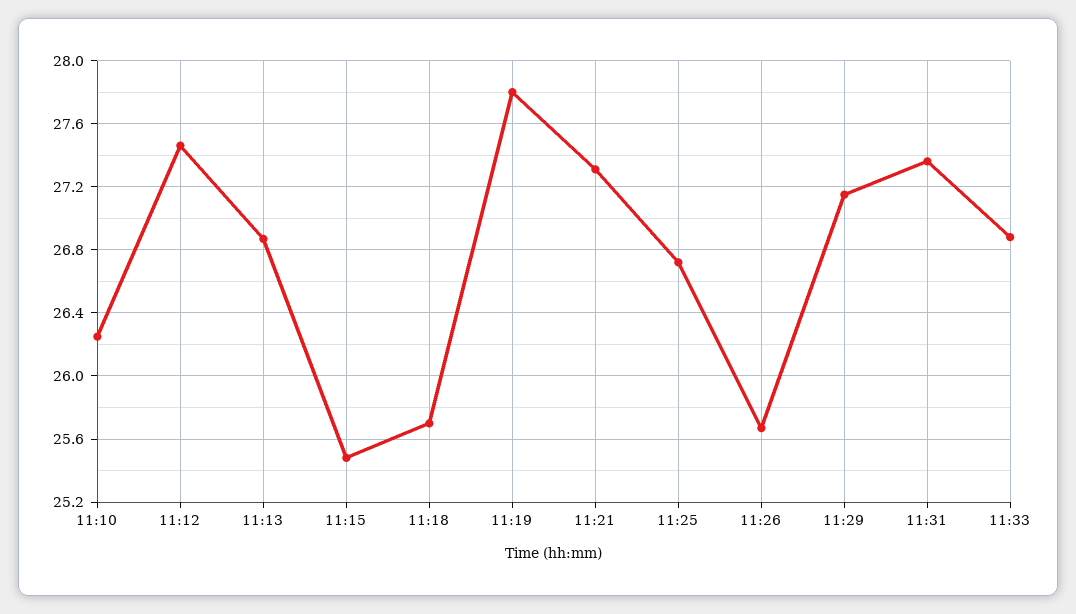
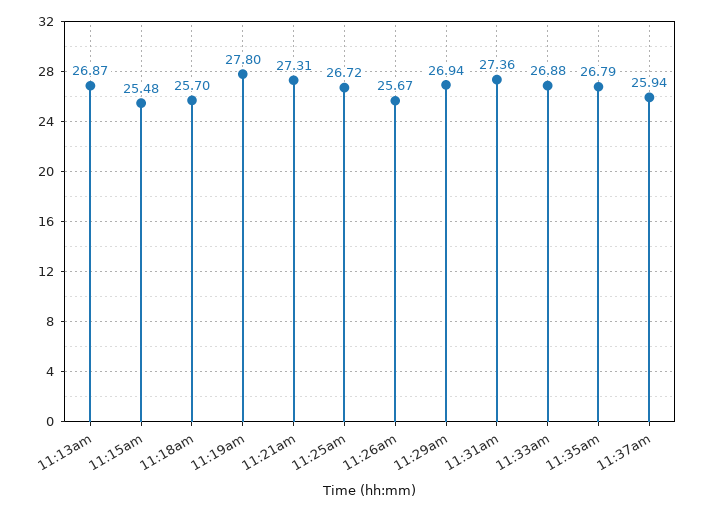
11:10: 26.25 -> none
11:12: 27.45 -> none
11:29: 27.15 -> 26.94
11:35am: none -> 26.79
11:37am: none -> 25.94

